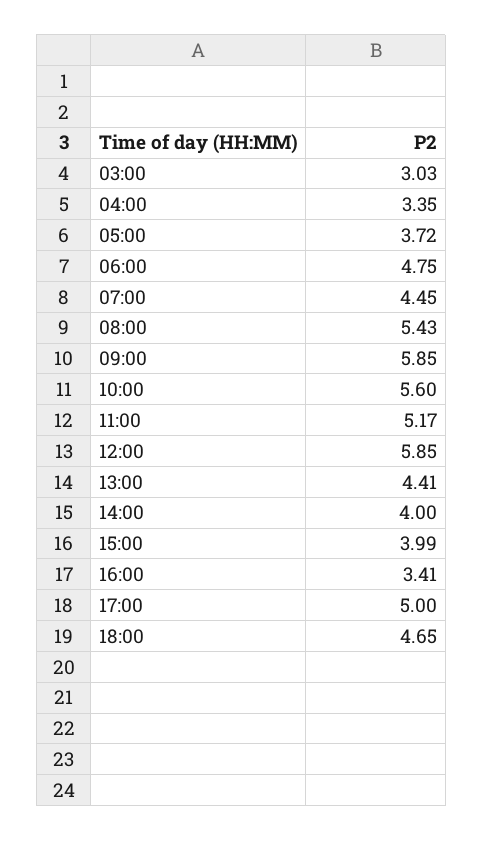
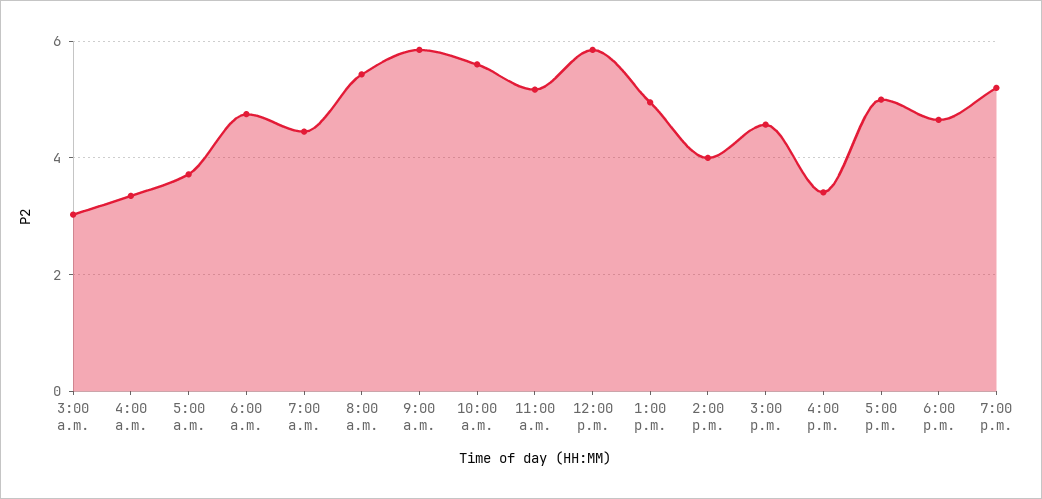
13:00: 4.41 -> 5
15:00: 3.99 -> 4.6
7:00 p.m.: none -> 5.2

